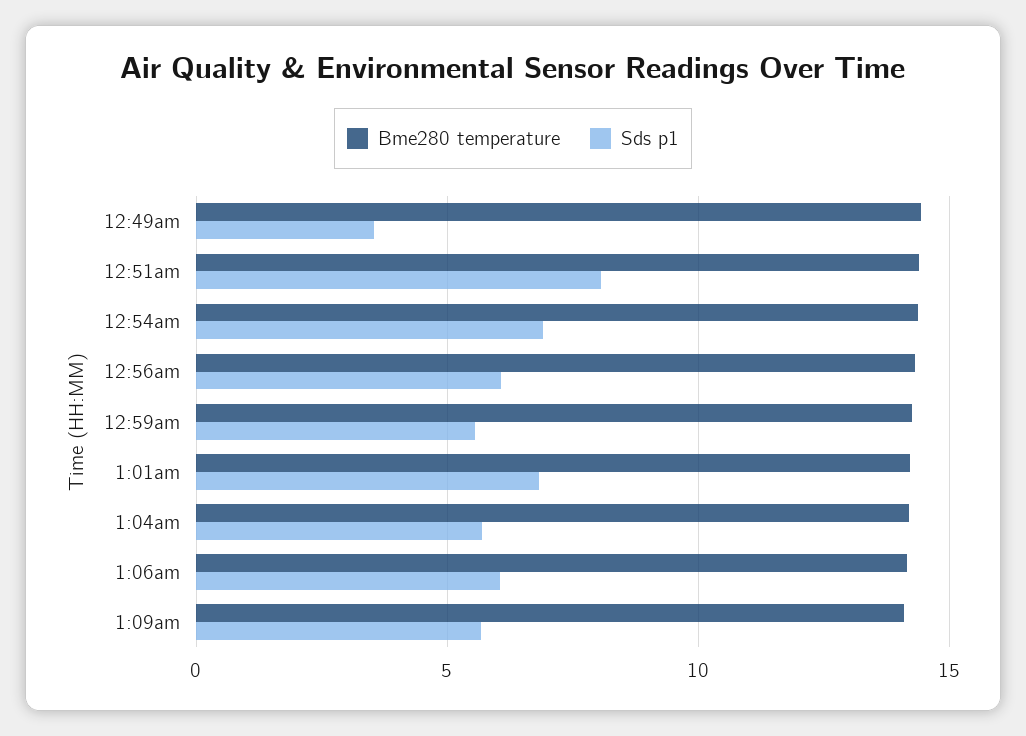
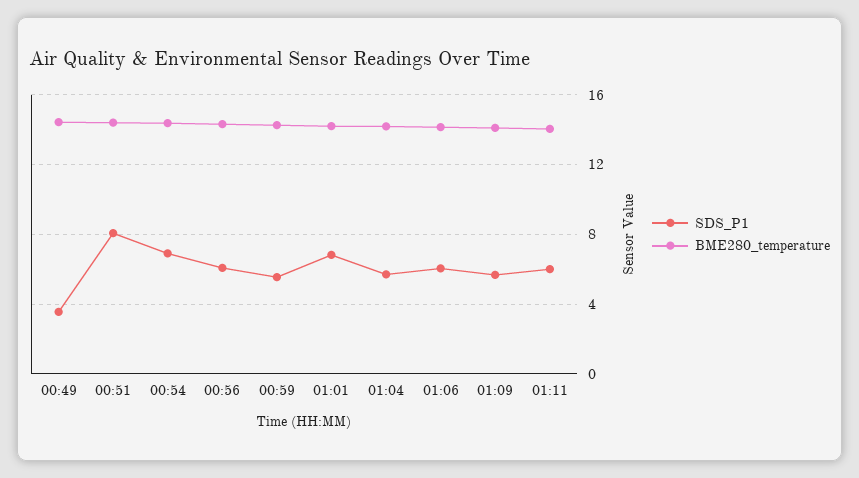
Sds p1, 01:11: none -> 6
Bme280 temperature, 01:11: none -> 14

